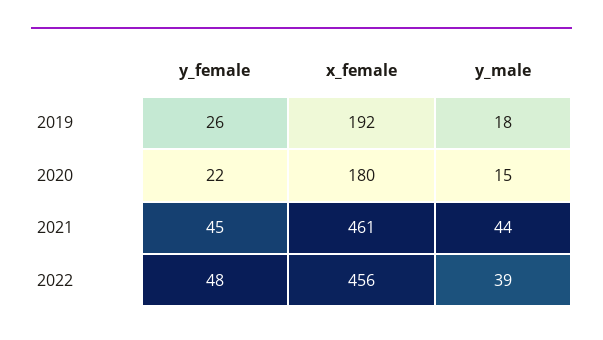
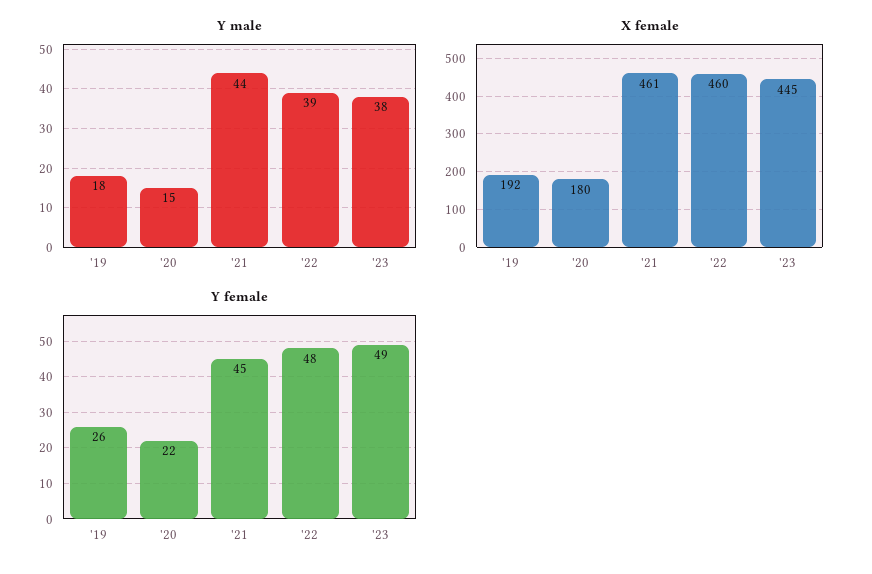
x_female, 2022: 456 -> 460
y_male, '23: none -> 38
x_female, '23: none -> 445
y_female, '23: none -> 49

